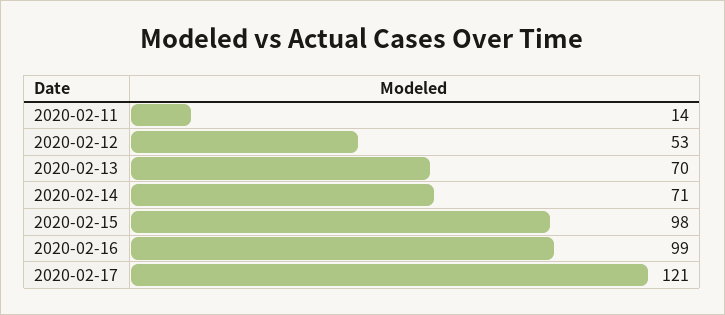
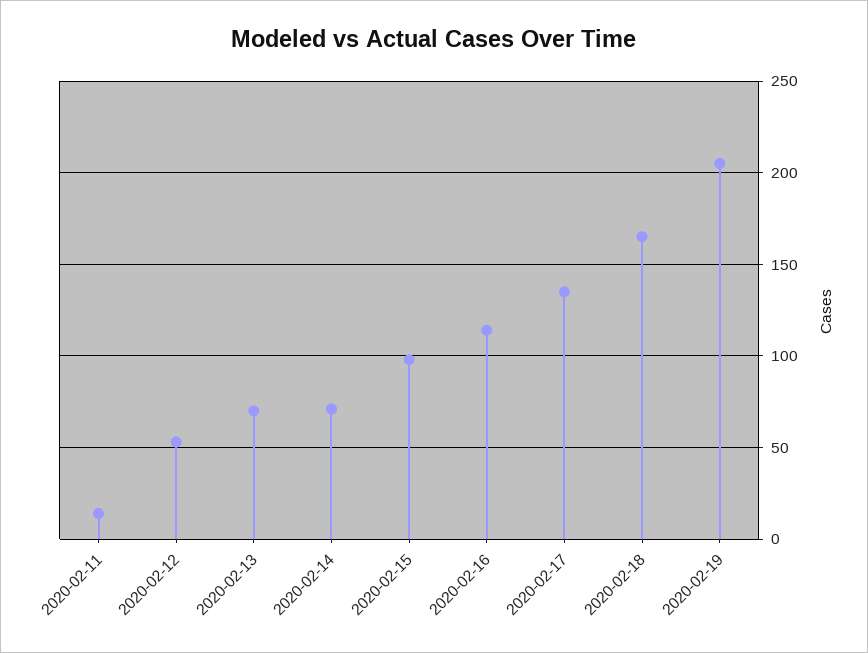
2020-02-16: 99 -> 115
2020-02-17: 121 -> 135
2020-02-18: none -> 165
2020-02-19: none -> 205

